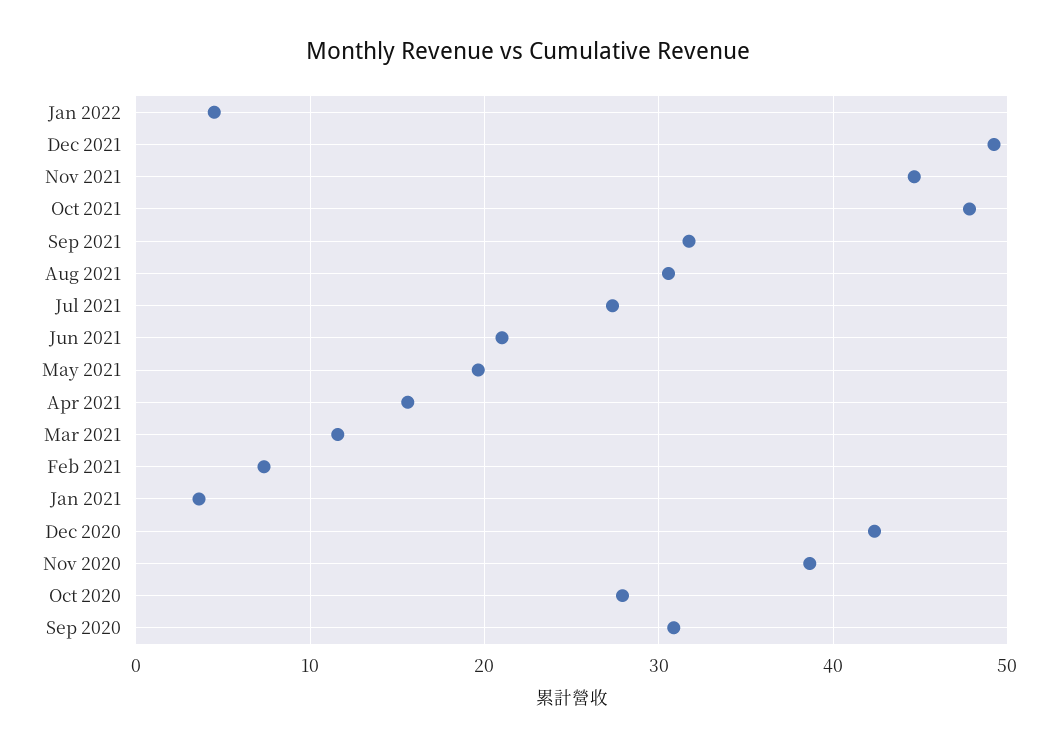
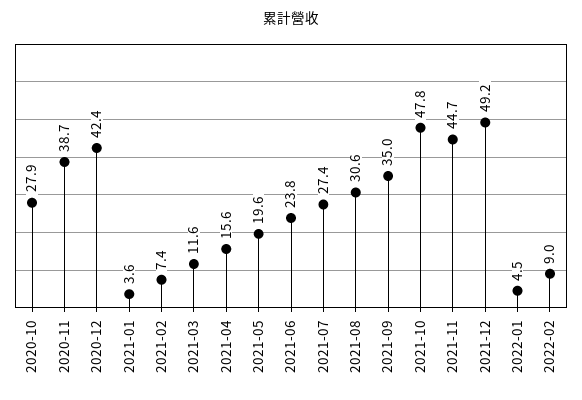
Sep 2021: 32 -> 35
Jun 2021: 21 -> 23.8
Sep 2020: 31 -> none
2022-02: none -> 9

